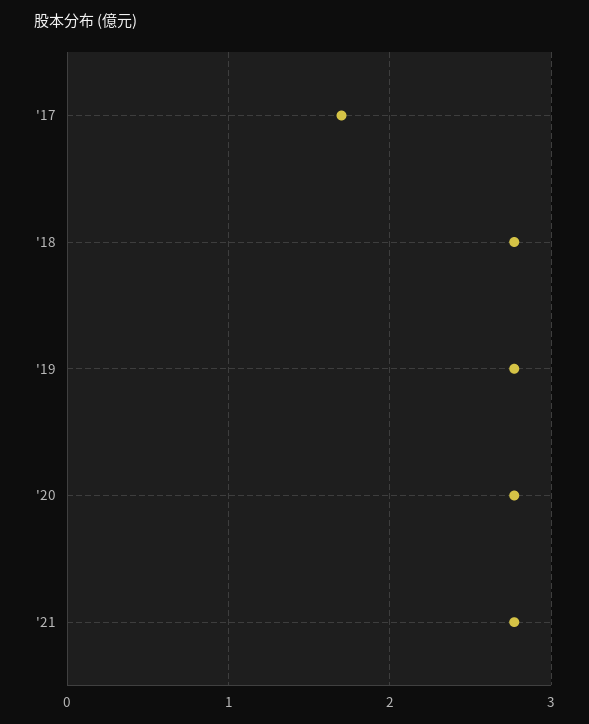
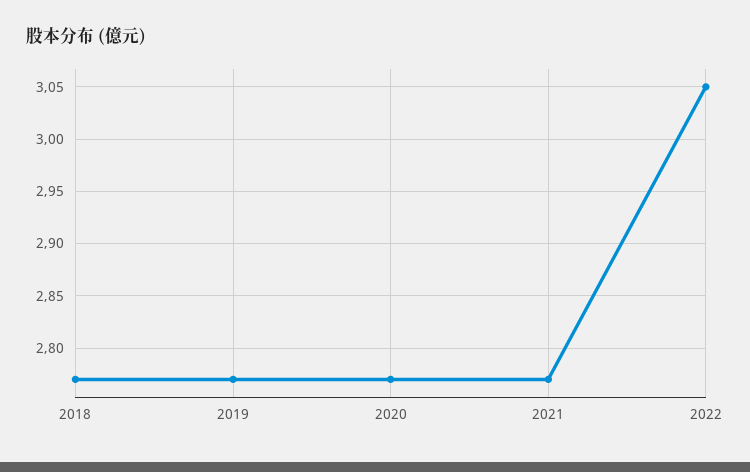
'17: 1.7 -> none
2022: none -> 3.05

